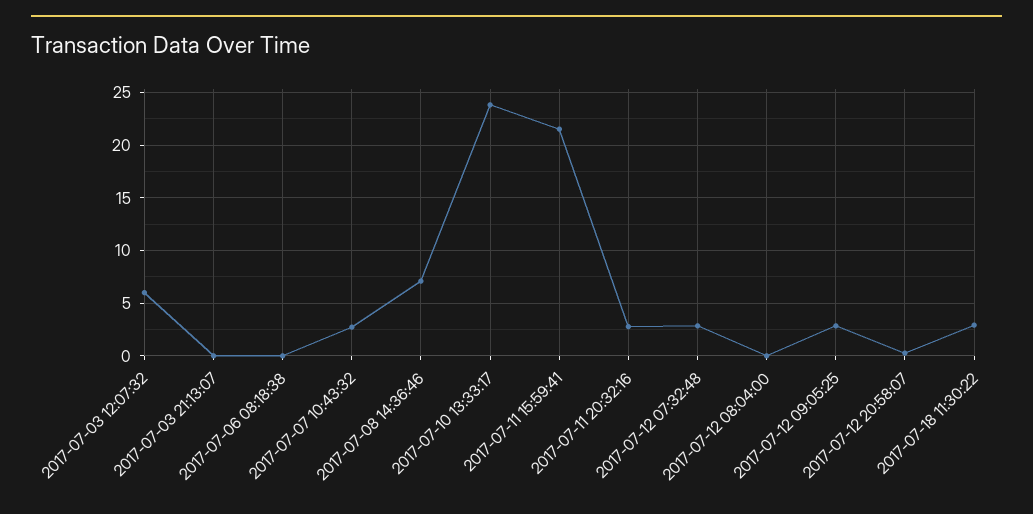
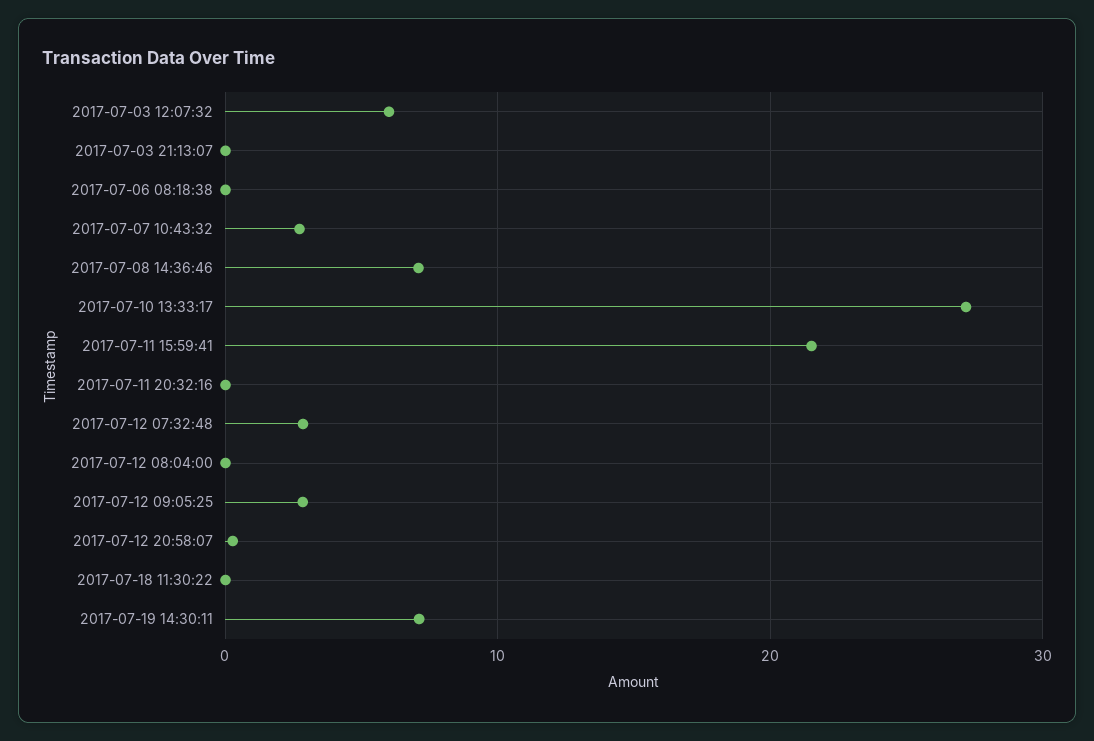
2017-07-10 13:33:17: 24 -> 27
2017-07-11 20:32:16: 3 -> 0
2017-07-18 11:30:22: 3 -> 0
2017-07-19 14:30:11: none -> 7

